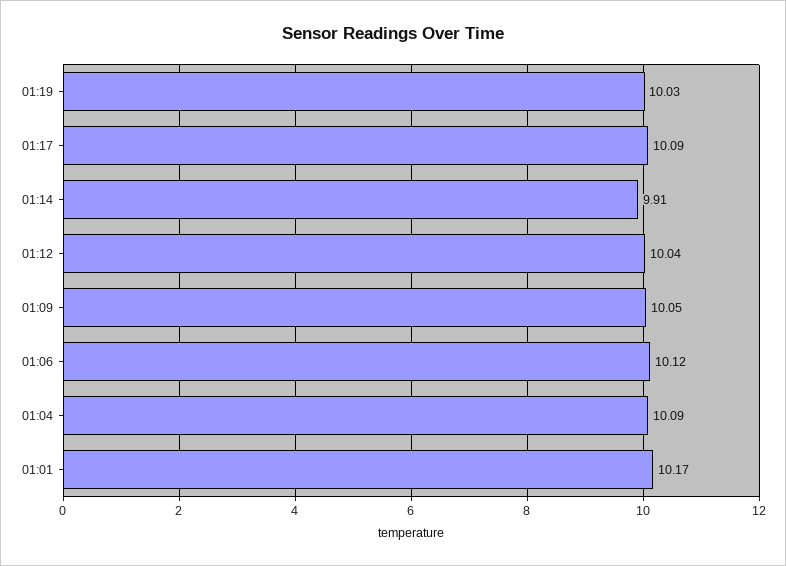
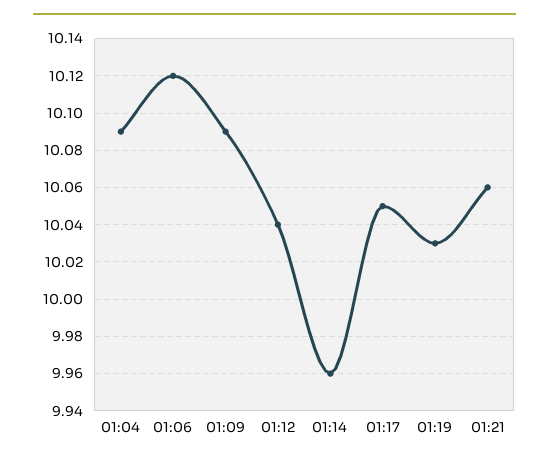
01:17: 10.09 -> 10.05
01:14: 9.91 -> 9.96
01:09: 10.05 -> 10.09
01:01: 10.17 -> none
01:21: none -> 10.06

